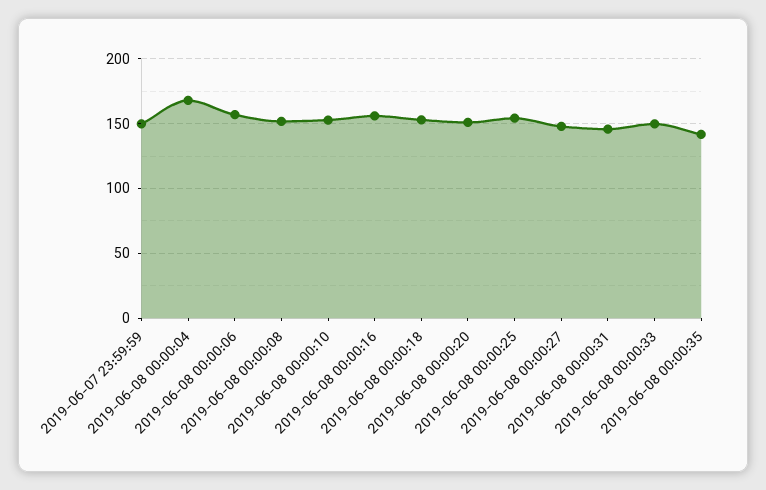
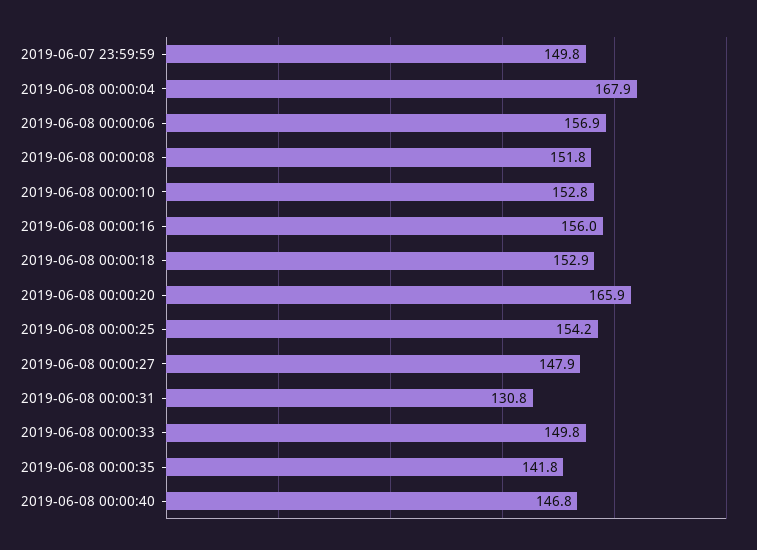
2019-06-08 00:00:20: 150 -> 165.9
2019-06-08 00:00:31: 145 -> 130.8
2019-06-08 00:00:40: none -> 146.8

